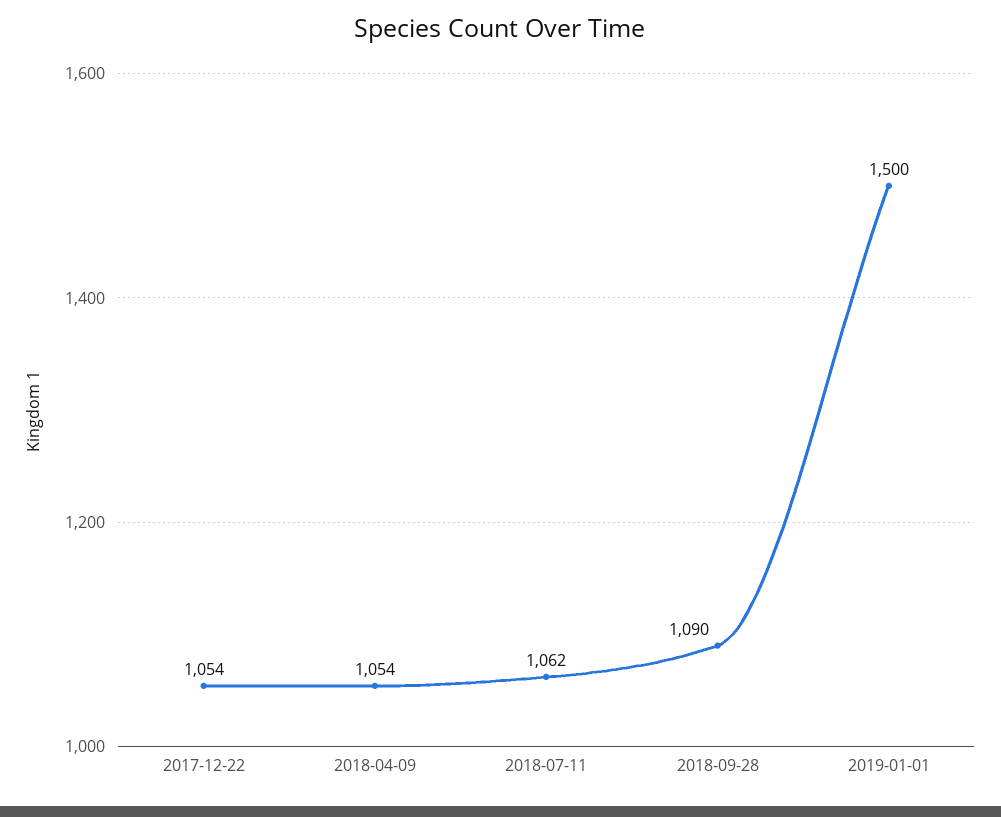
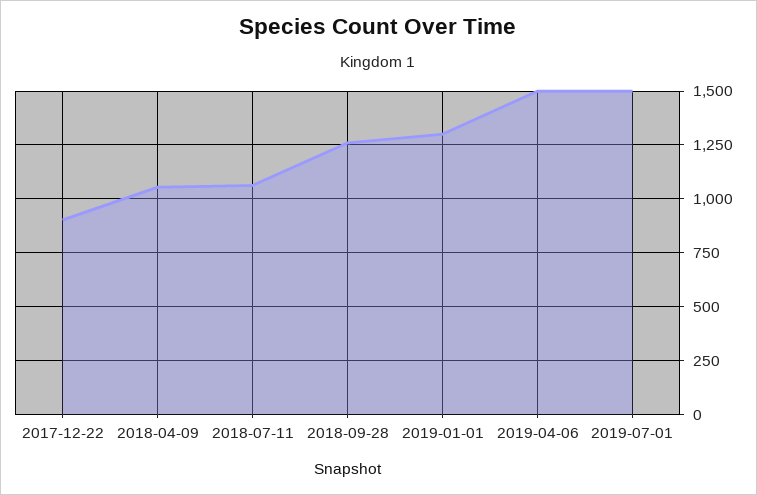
2017-12-22: 1054 -> 900
2018-09-28: 1090 -> 1250
2019-01-01: 1500 -> 1300
2019-04-06: none -> 1500
2019-07-01: none -> 1500

